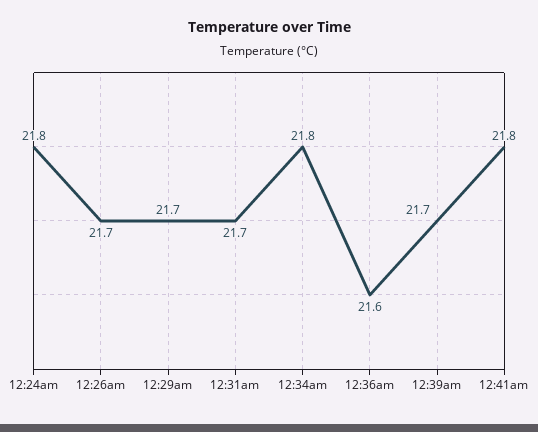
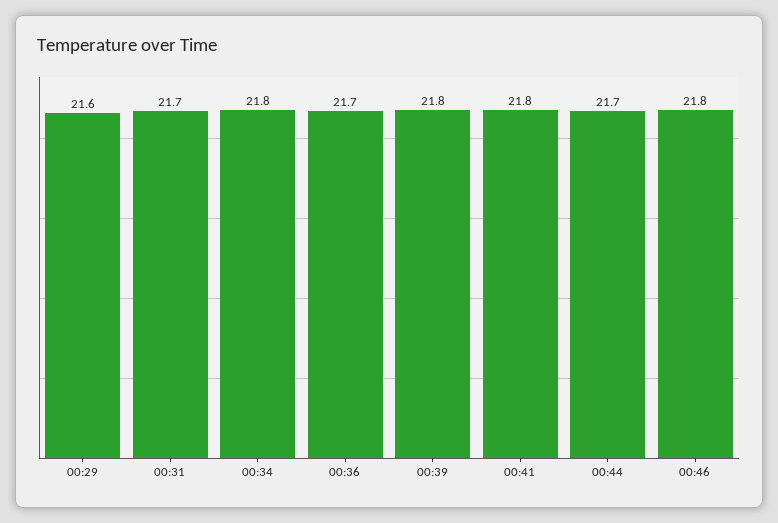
12:24am: 21.8 -> none
12:26am: 21.7 -> none
12:29am: 21.7 -> 21.6
12:36am: 21.6 -> 21.7
12:39am: 21.7 -> 21.8
00:44: none -> 21.7
00:46: none -> 21.8

